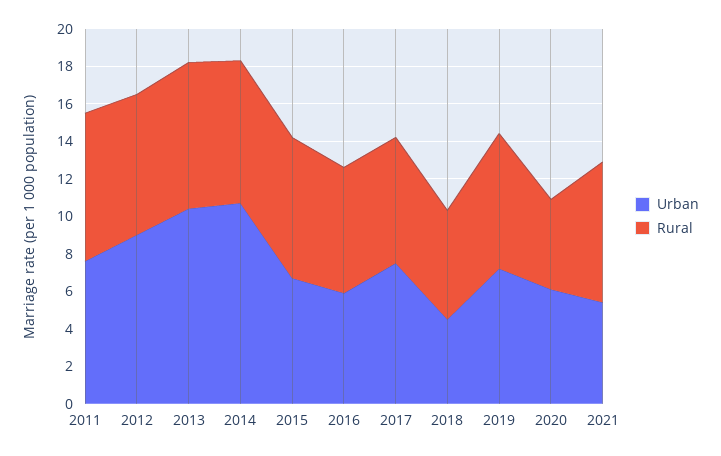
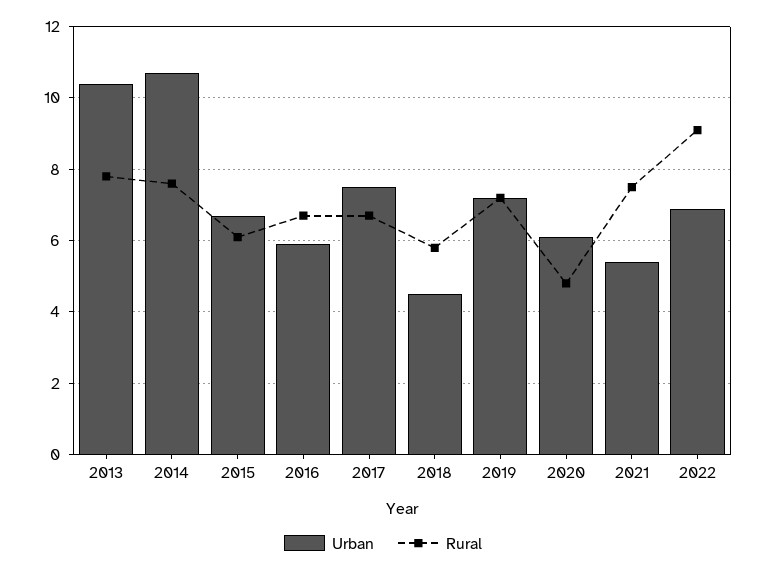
Urban, 2011: 7.5 -> none
Rural, 2011: 8 -> none
Urban, 2012: 9 -> none
Rural, 2012: 7.5 -> none
Rural, 2015: 7.5 -> 6
Urban, 2022: none -> 7
Rural, 2022: none -> 9

